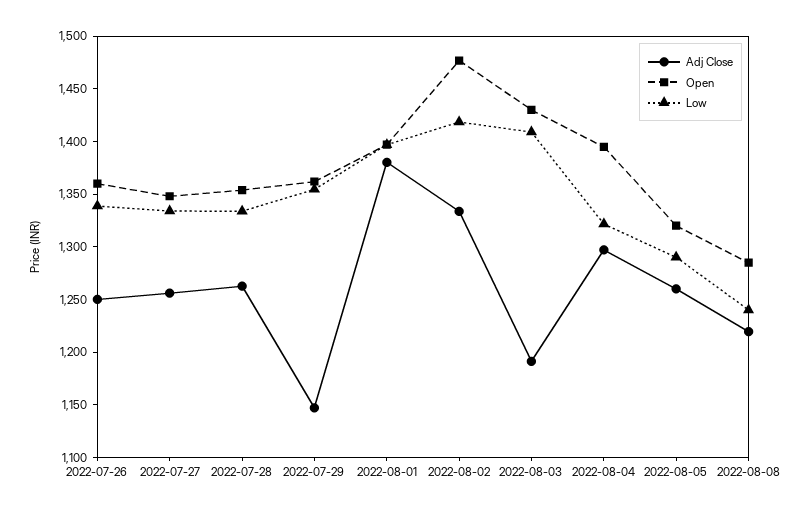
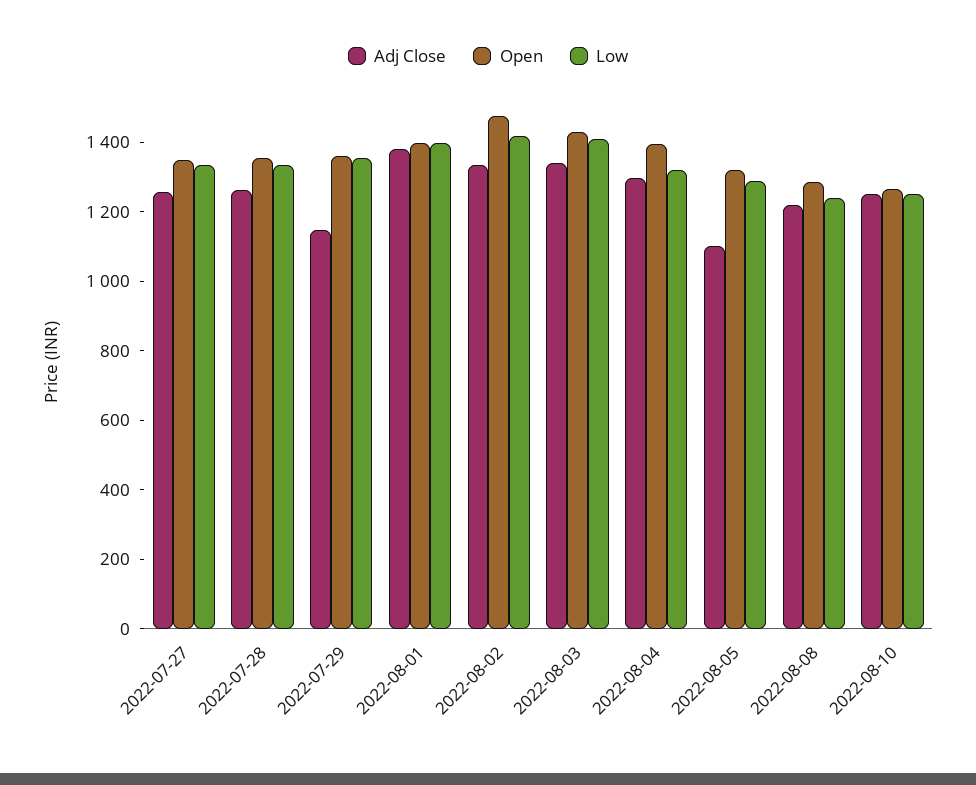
Adj Close, 2022-07-26: 1250 -> none
Open, 2022-07-26: 1360 -> none
Low, 2022-07-26: 1340 -> none
Adj Close, 2022-08-03: 1190 -> 1350
Adj Close, 2022-08-05: 1260 -> 1100
Adj Close, 2022-08-10: none -> 1250
Open, 2022-08-10: none -> 1250
Low, 2022-08-10: none -> 1250

